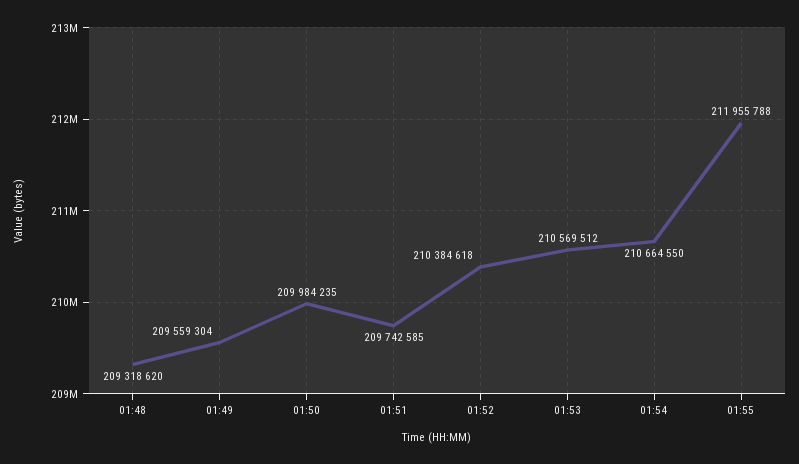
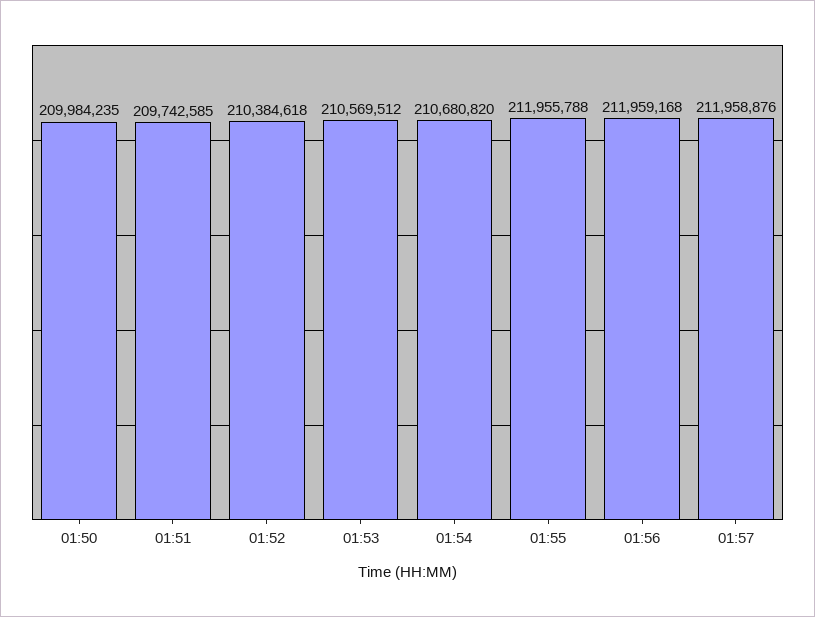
01:48: 209318620 -> none
01:49: 209559304 -> none
01:54: 210664550 -> 210680820
01:56: none -> 211959168
01:57: none -> 211958876

